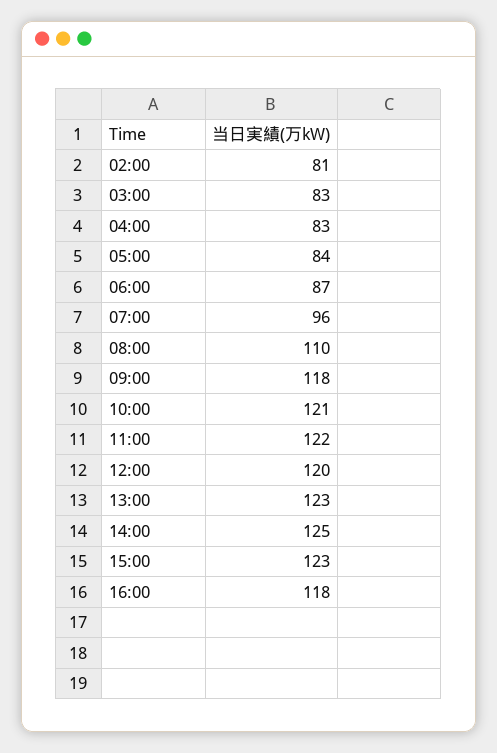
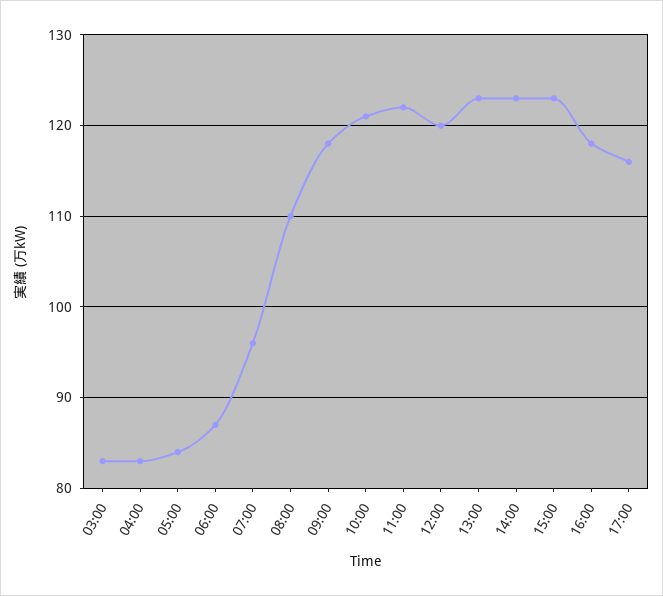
02:00: 81 -> none
14:00: 125 -> 123
17:00: none -> 116

